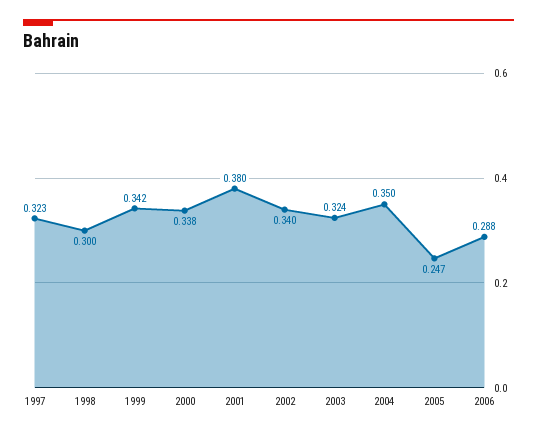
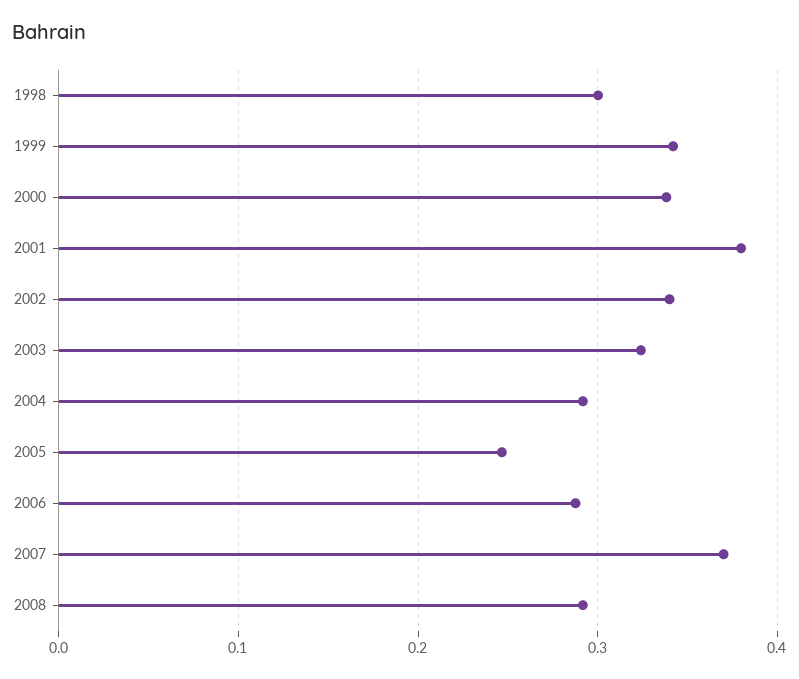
1997: 0.323 -> none
2004: 0.35 -> 0.29
2007: none -> 0.37
2008: none -> 0.29

